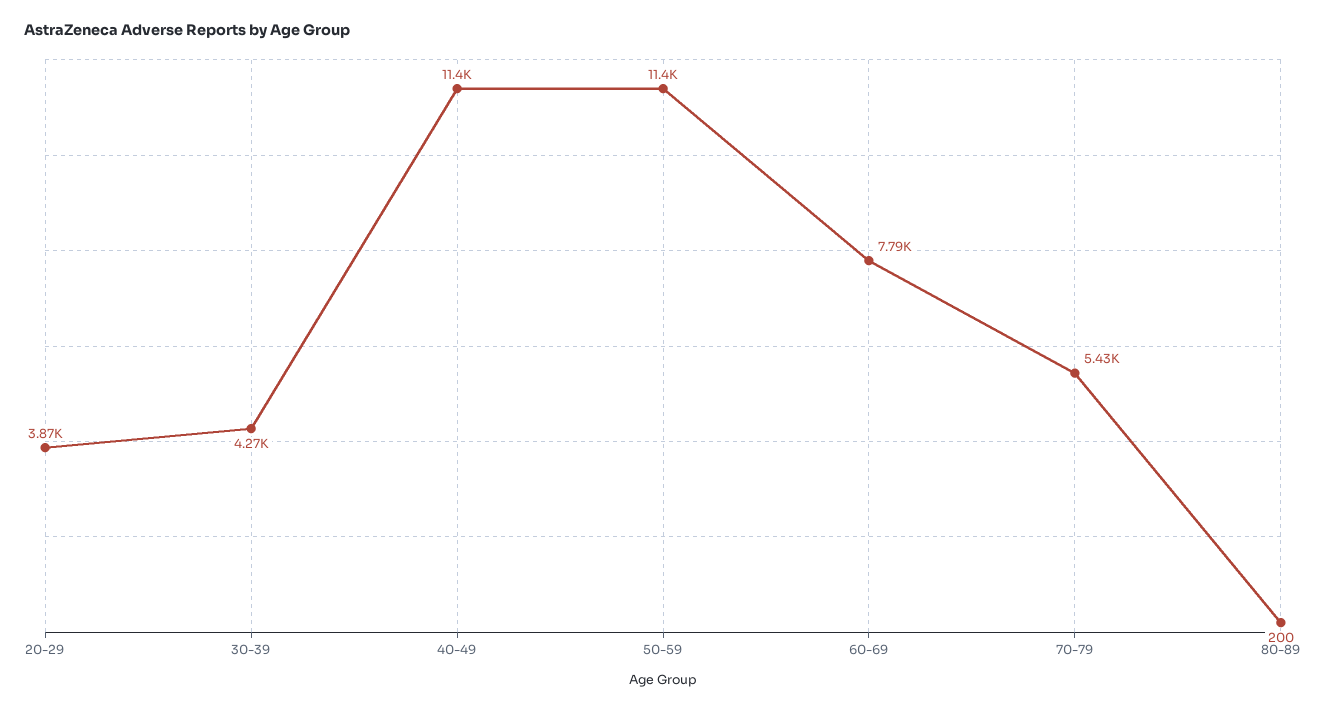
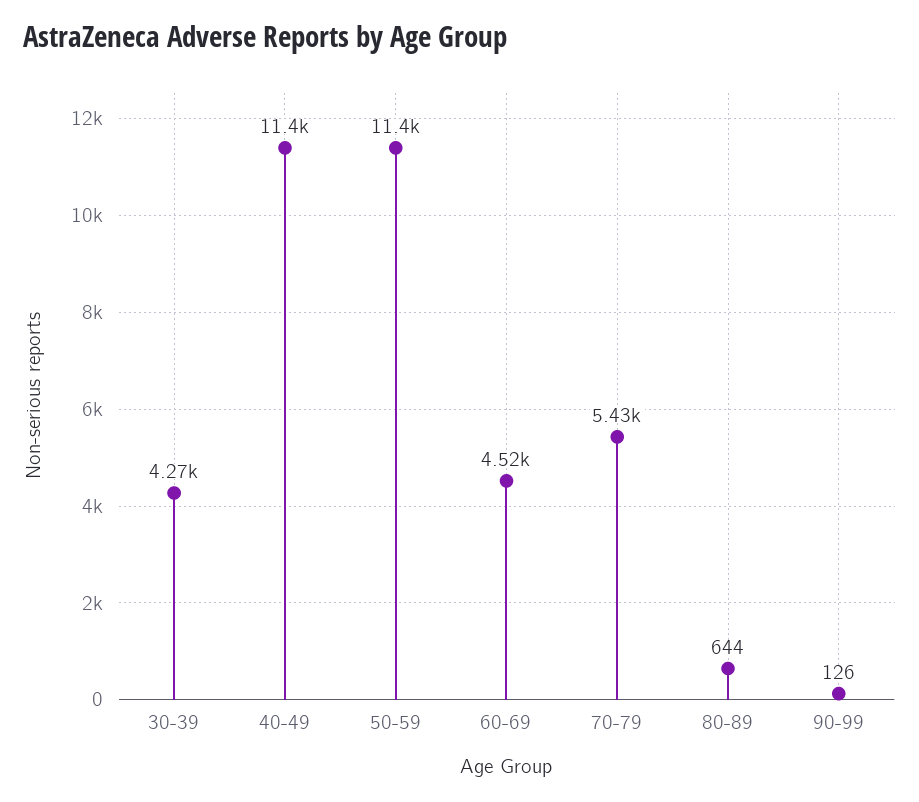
20-29: 3870 -> none
60-69: 7790 -> 4520
80-89: 200 -> 644
90-99: none -> 126

